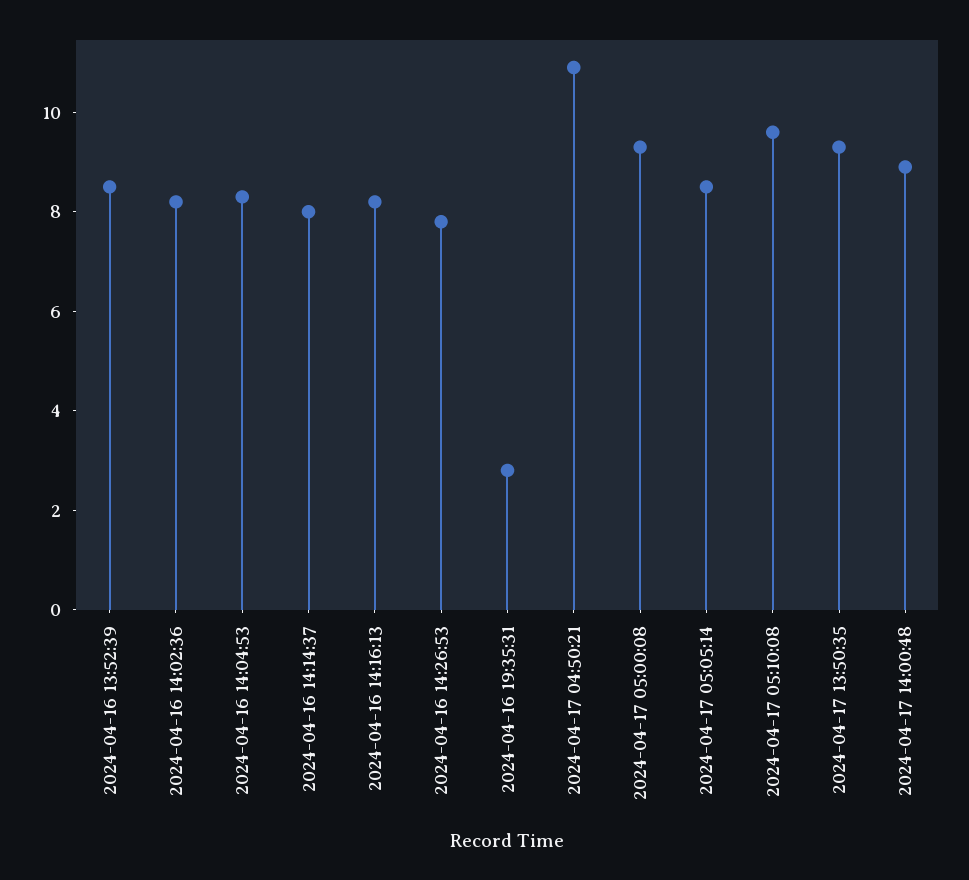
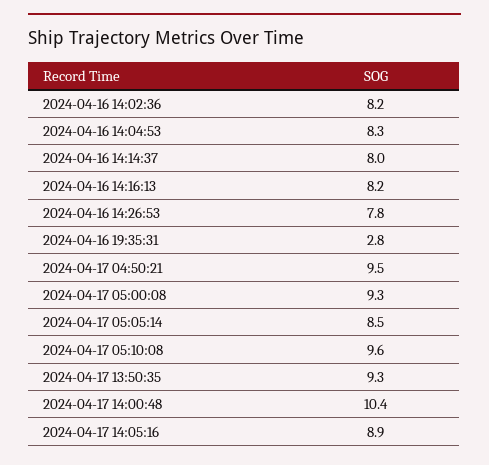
2024-04-16 13:52:39: 8.5 -> none
2024-04-17 04:50:21: 11 -> 9.5
2024-04-17 14:00:48: 9 -> 10.4
2024-04-17 14:05:16: none -> 8.9

